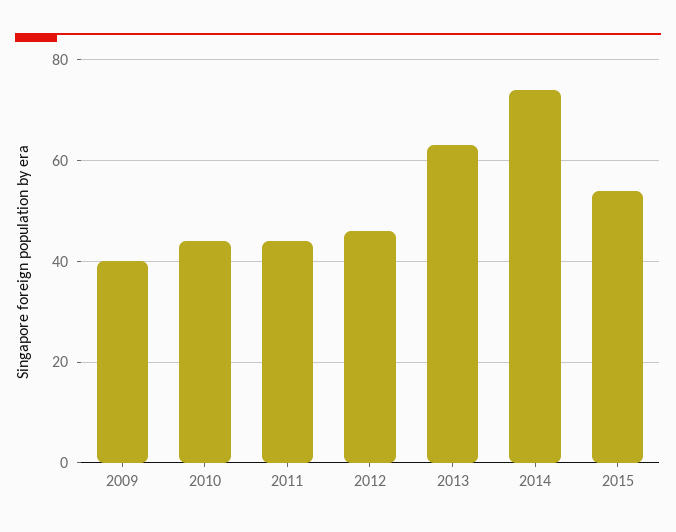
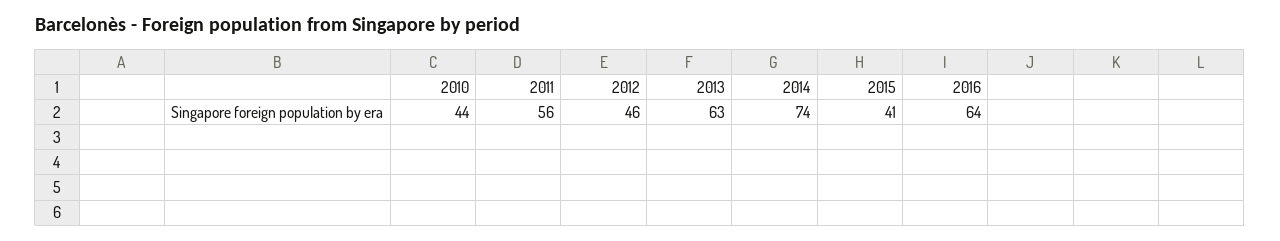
2009: 40 -> none
2011: 45 -> 56
2015: 55 -> 41
2016: none -> 64

